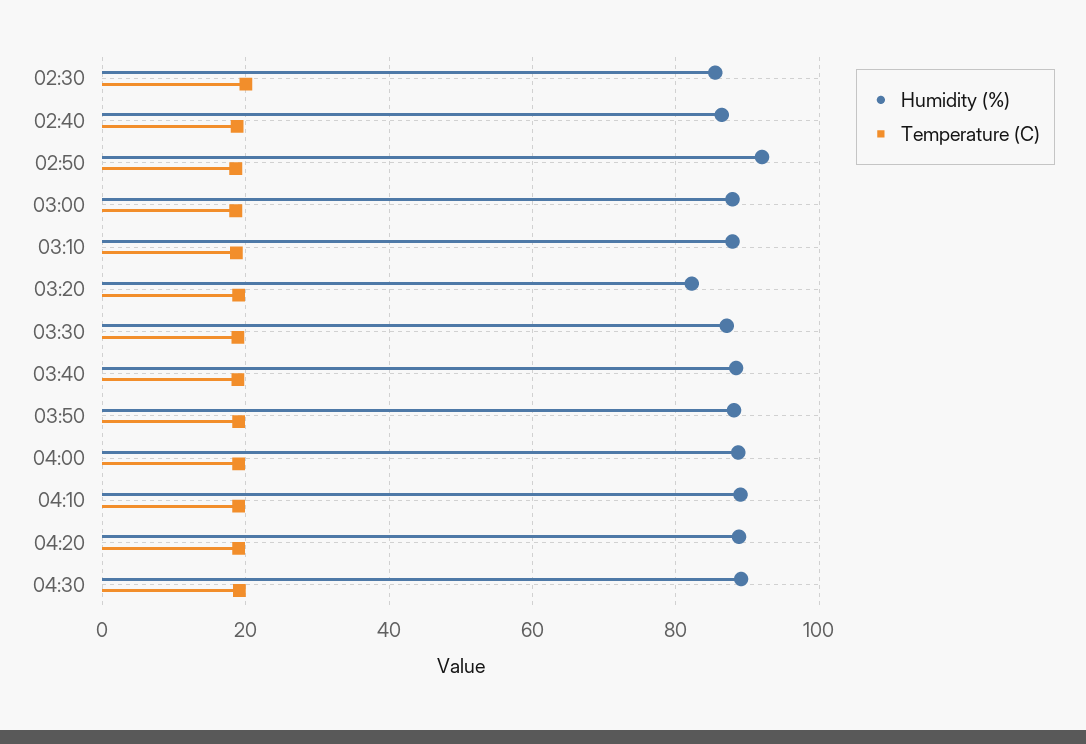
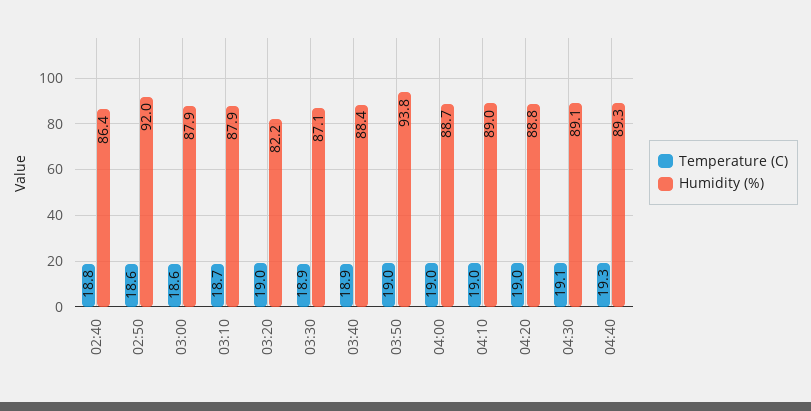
Humidity (%), 02:30: 86 -> none
Temperature (C), 02:30: 20 -> none
Humidity (%), 03:50: 88 -> 93.8
Temperature (C), 04:40: none -> 19.3
Humidity (%), 04:40: none -> 89.3

